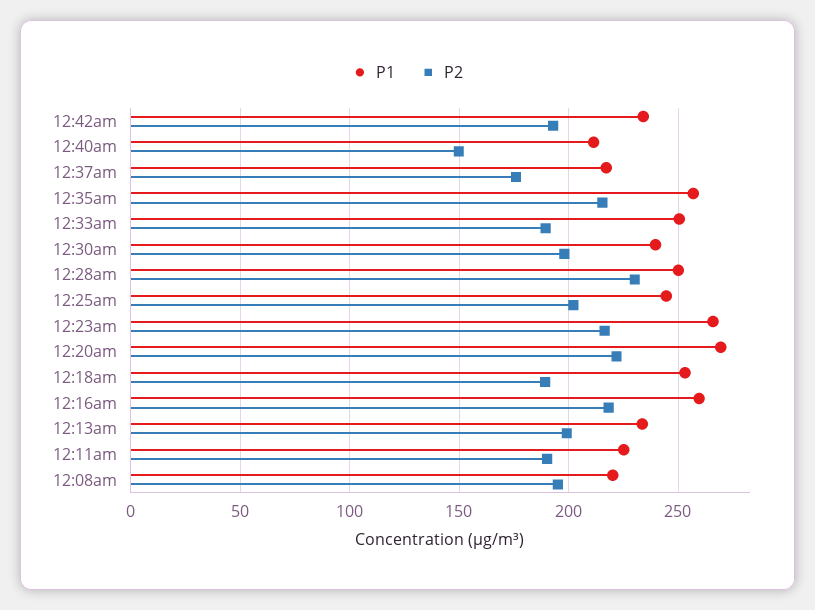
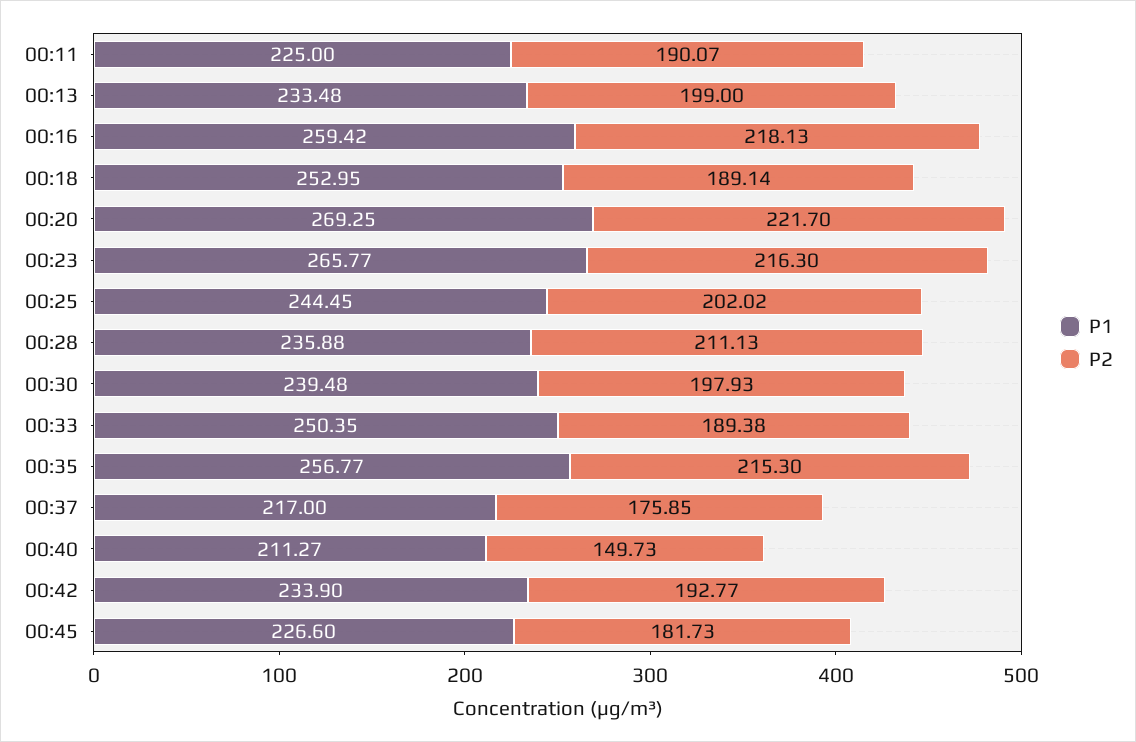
P1, 12:28am: 250 -> 235.88
P2, 12:28am: 230 -> 211.13
P1, 12:08am: 220 -> none
P2, 12:08am: 195 -> none
P1, 00:45: none -> 226.6
P2, 00:45: none -> 181.73

